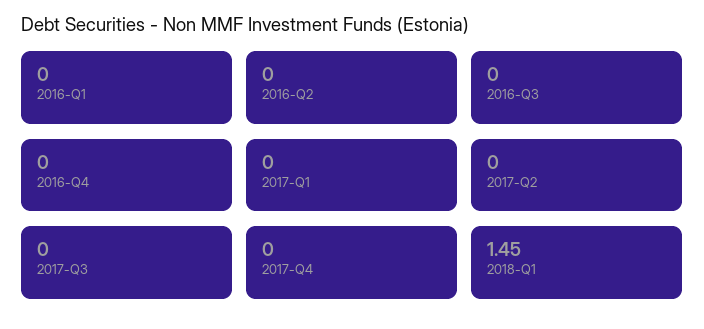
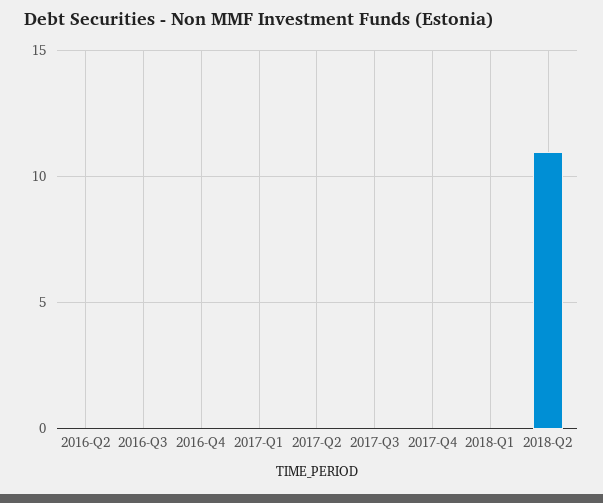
2016-Q1: 0 -> none
2018-Q1: 1.45 -> 0
2018-Q2: none -> 11

